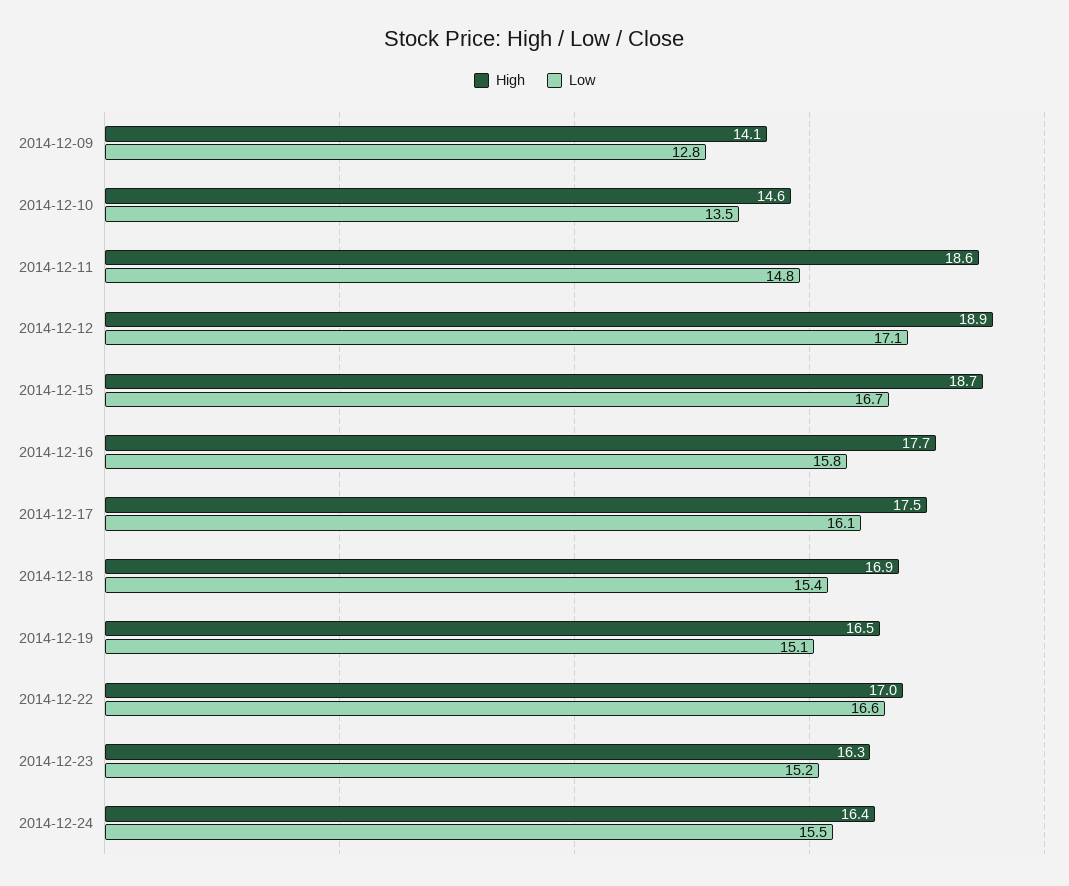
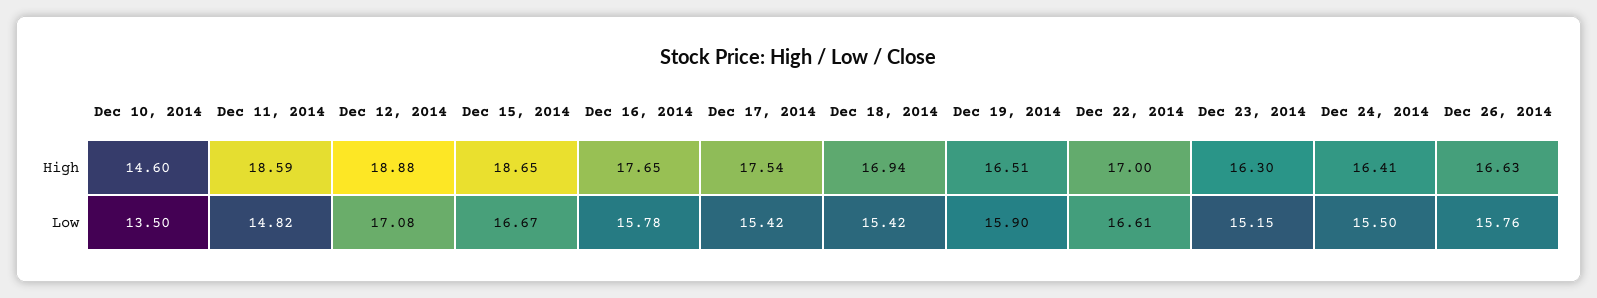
High, 2014-12-09: 14.1 -> none
Low, 2014-12-09: 12.8 -> none
Low, 2014-12-17: 16.1 -> 15.42
Low, 2014-12-19: 15.1 -> 15.9
High, Dec 26, 2014: none -> 16.63
Low, Dec 26, 2014: none -> 15.76

